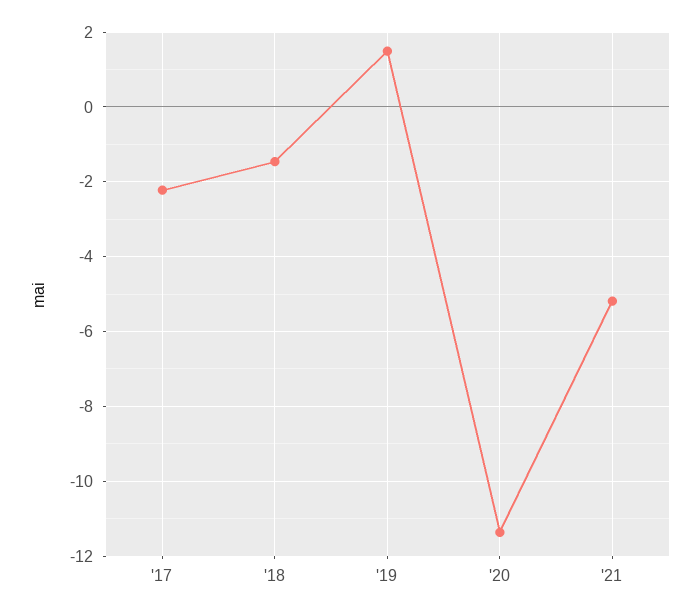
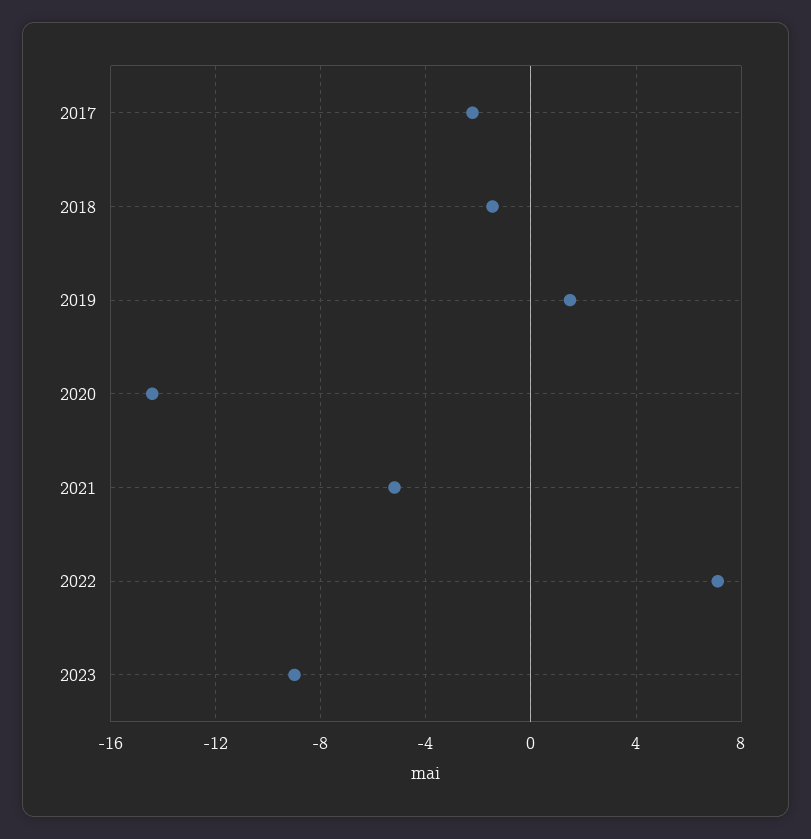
'20: -11.4 -> -14.5
2022: none -> 7
2023: none -> -9

